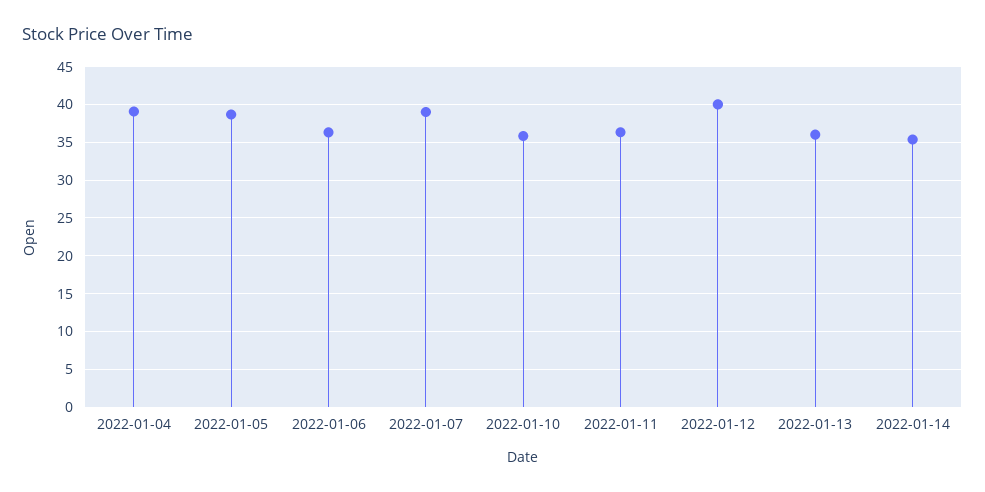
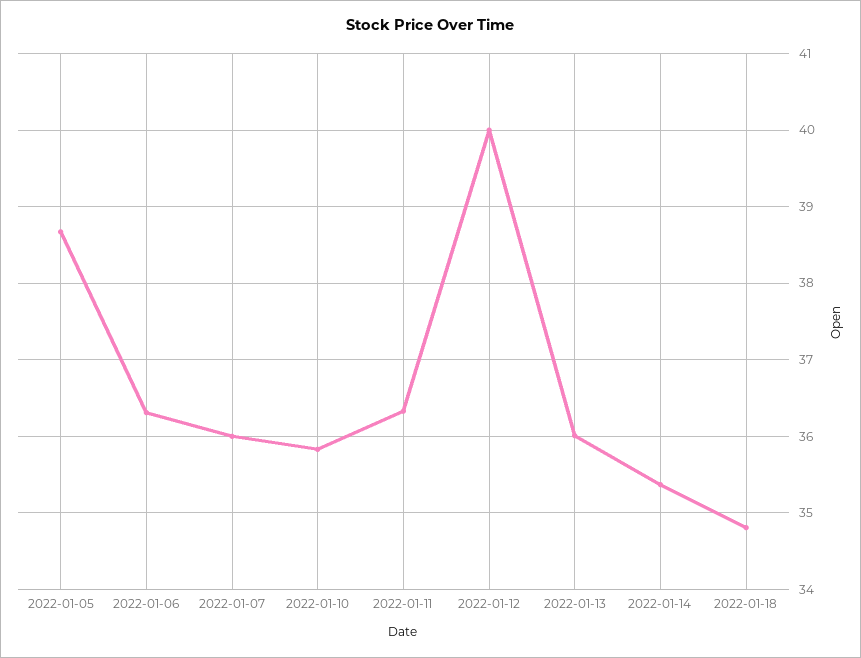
2022-01-04: 39 -> none
2022-01-07: 39 -> 36
2022-01-18: none -> 34.8

